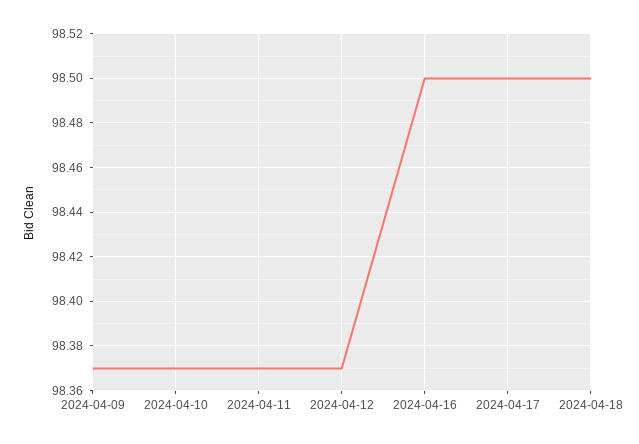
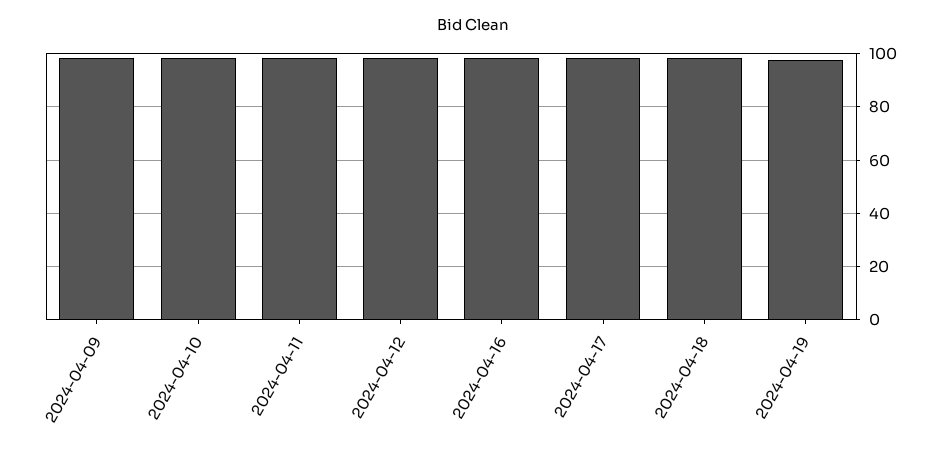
2024-04-19: none -> 97.5

